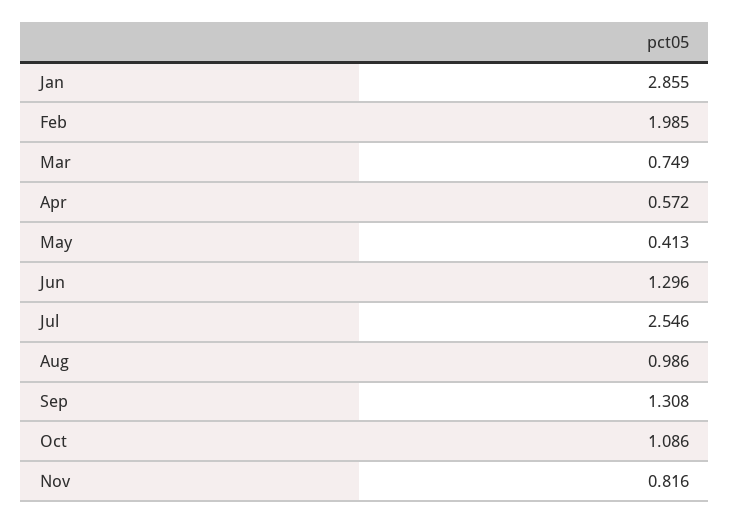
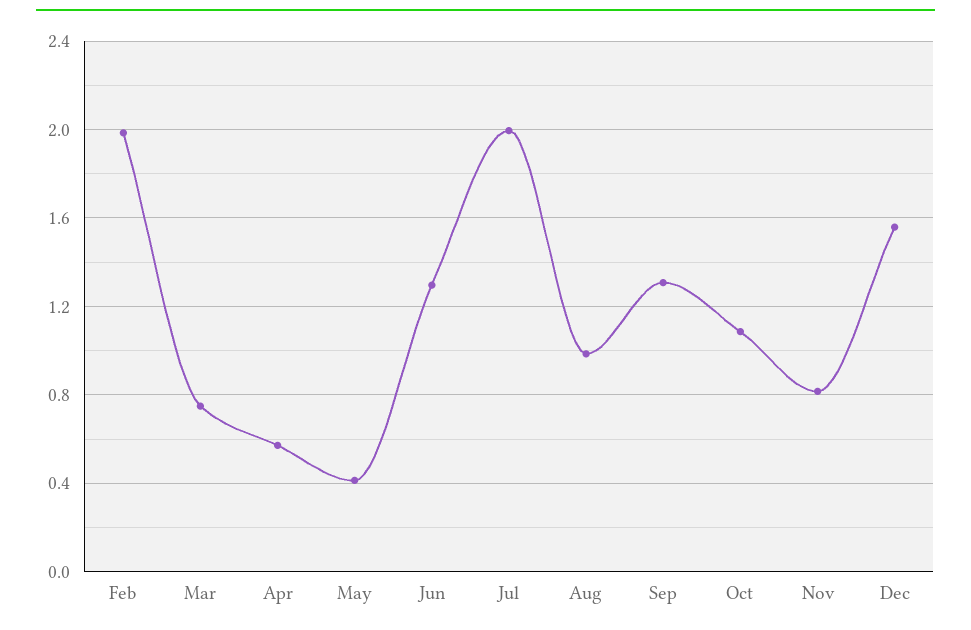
Jan: 2.855 -> none
Jul: 2.546 -> 2
Dec: none -> 1.55

